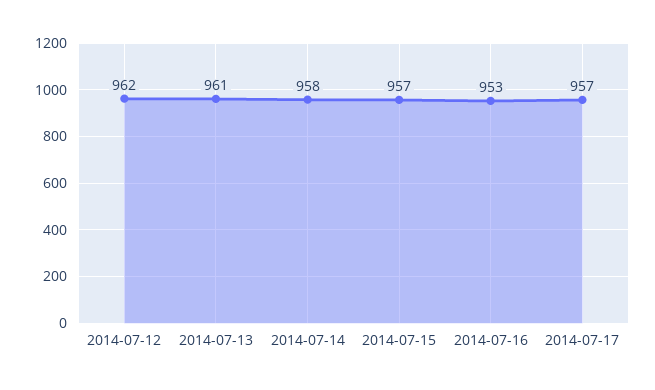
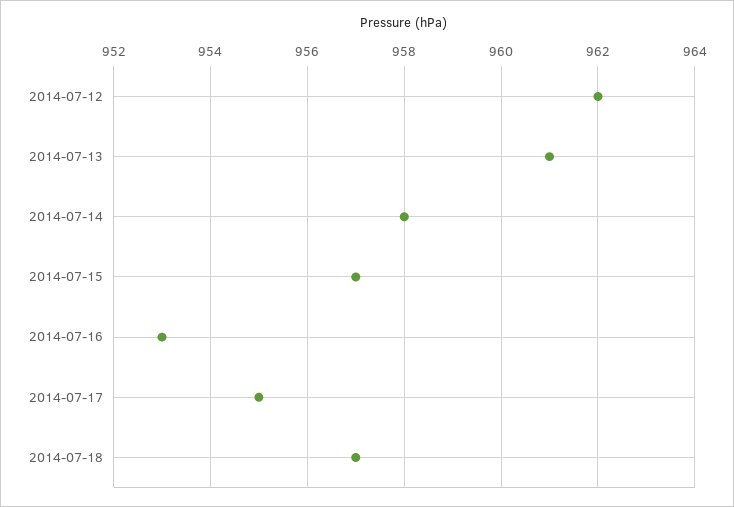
2014-07-17: 957 -> 955
2014-07-18: none -> 957

